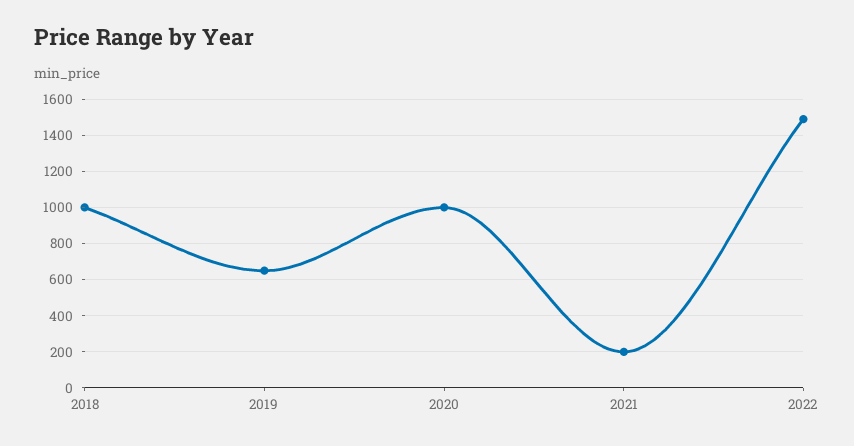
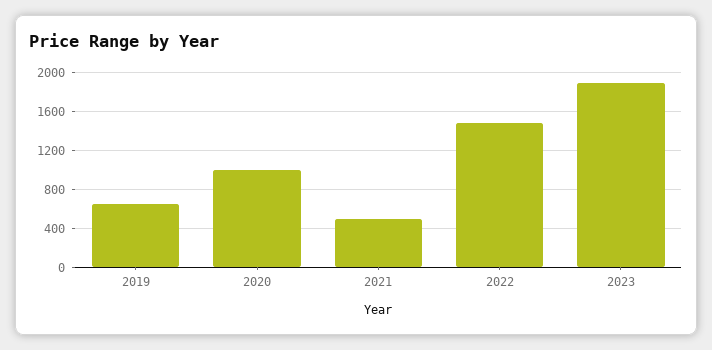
2018: 1000 -> none
2021: 200 -> 500
2023: none -> 1900

